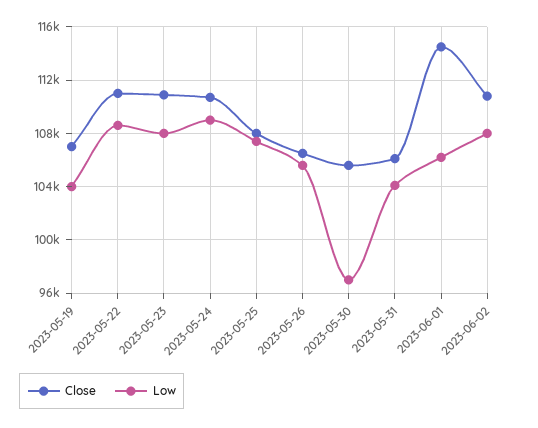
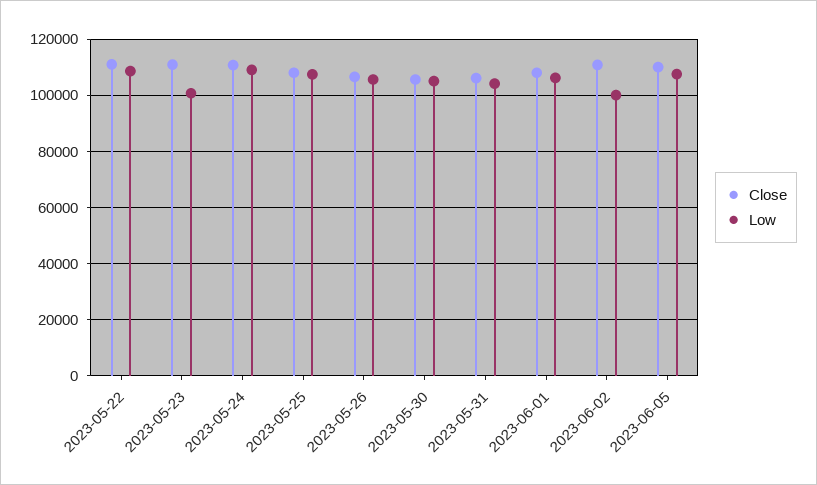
Close, 2023-05-19: 107000 -> none
Low, 2023-05-19: 104000 -> none
Low, 2023-05-23: 108000 -> 100000
Low, 2023-05-30: 97000 -> 105000
Close, 2023-06-01: 114500 -> 107500
Low, 2023-06-02: 108000 -> 100000
Close, 2023-06-05: none -> 110000
Low, 2023-06-05: none -> 107500

